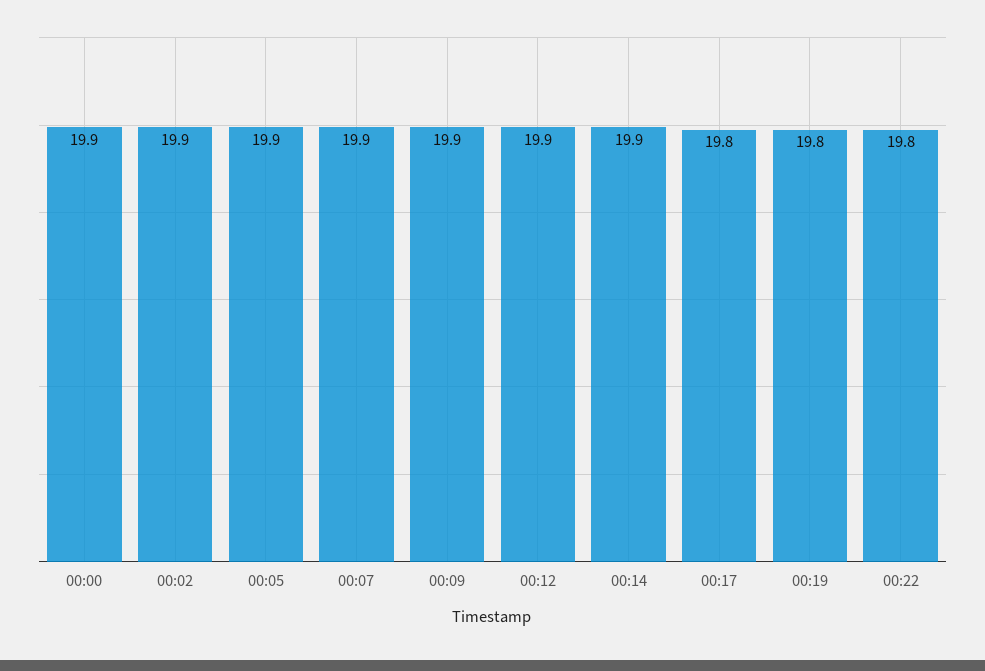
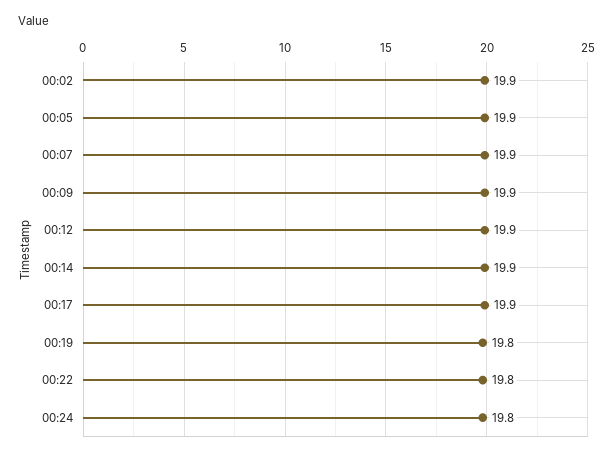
00:00: 19.9 -> none
00:17: 19.8 -> 19.9
00:24: none -> 19.8

